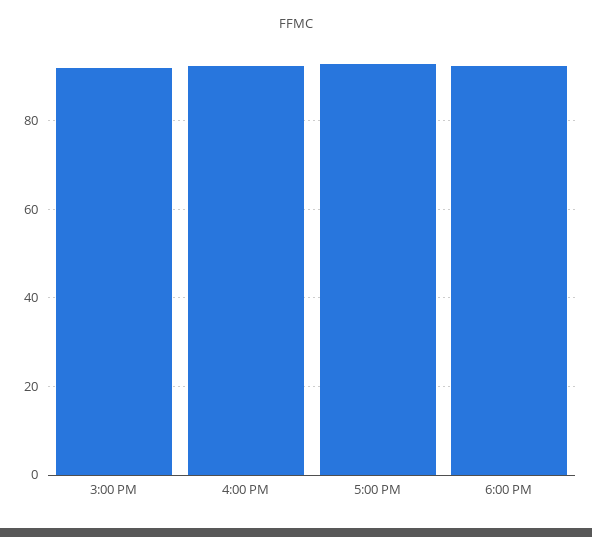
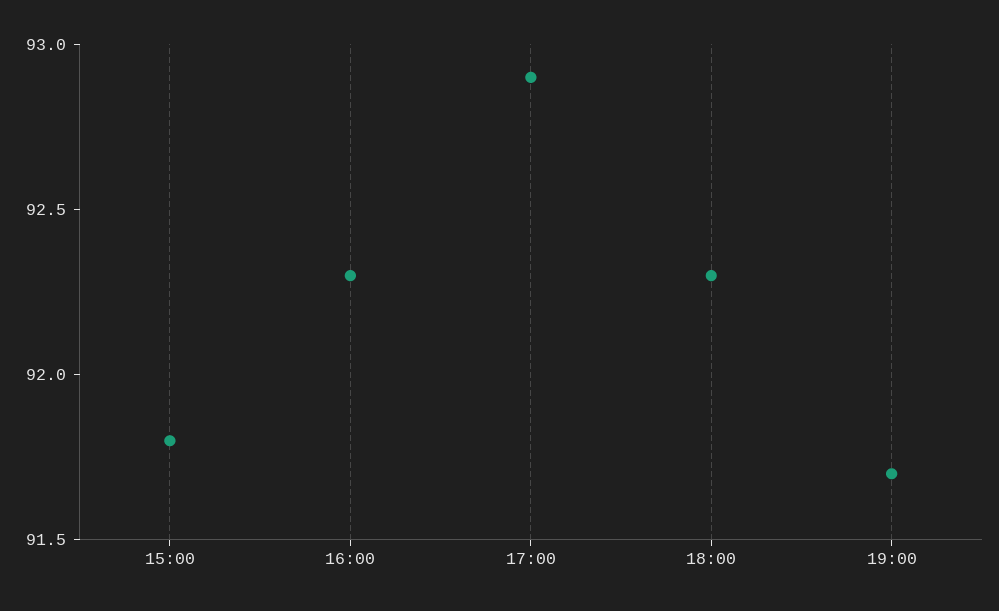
19:00: none -> 91.7

